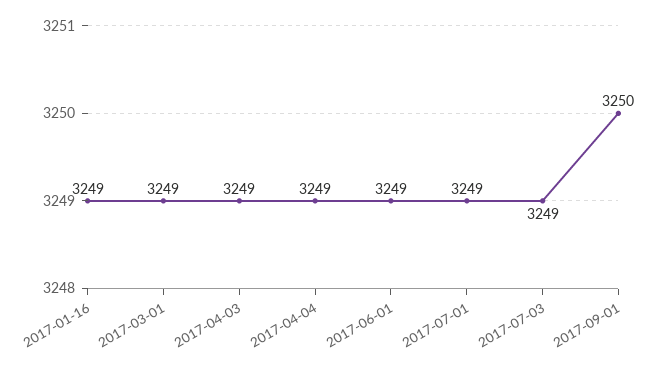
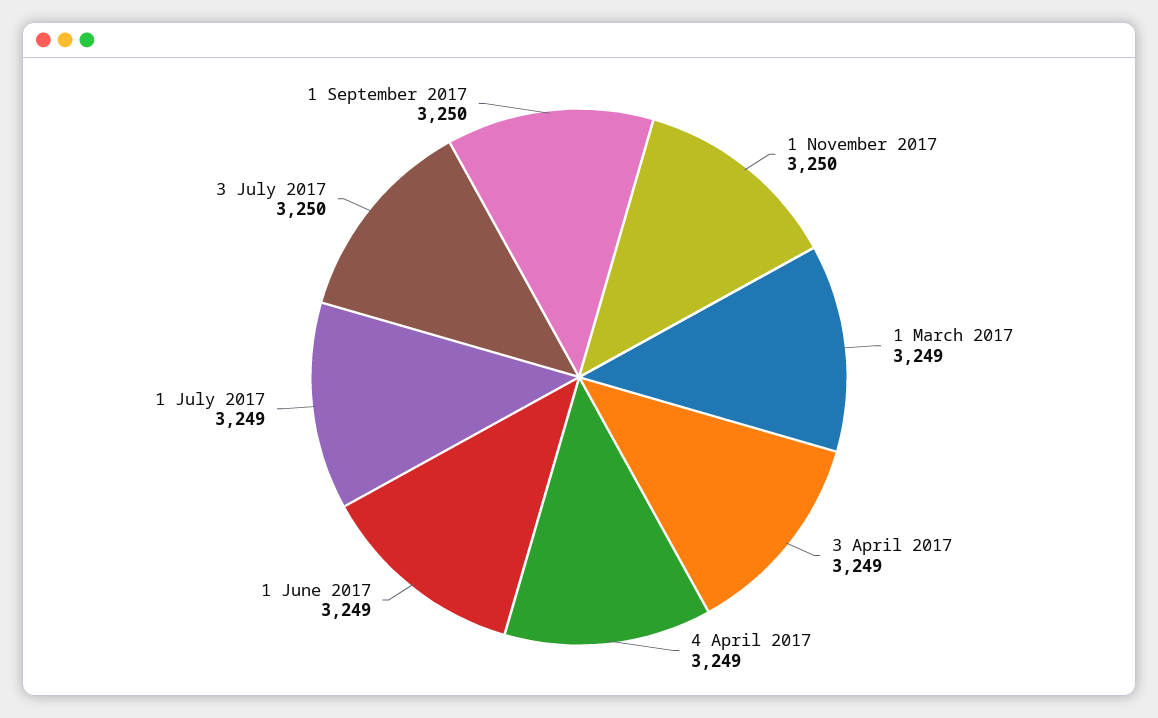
2017-01-16: 3249 -> none
2017-07-03: 3249 -> 3250
1 November 2017: none -> 3250

